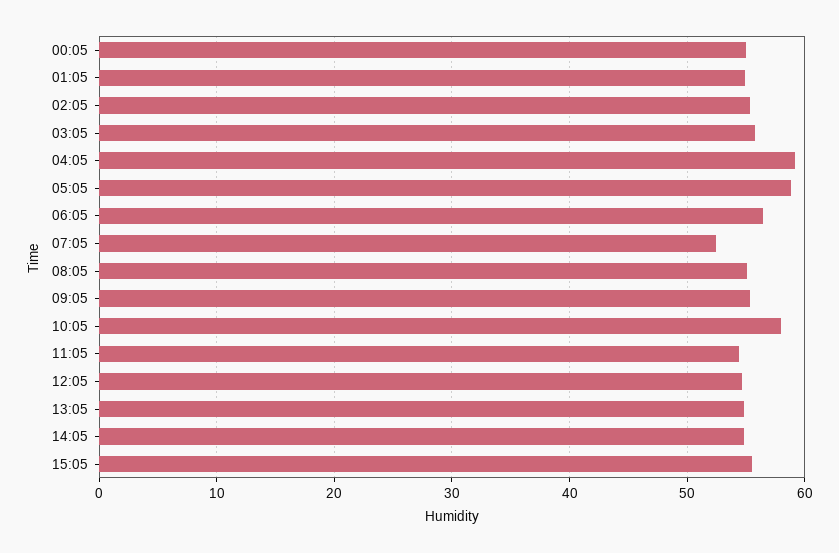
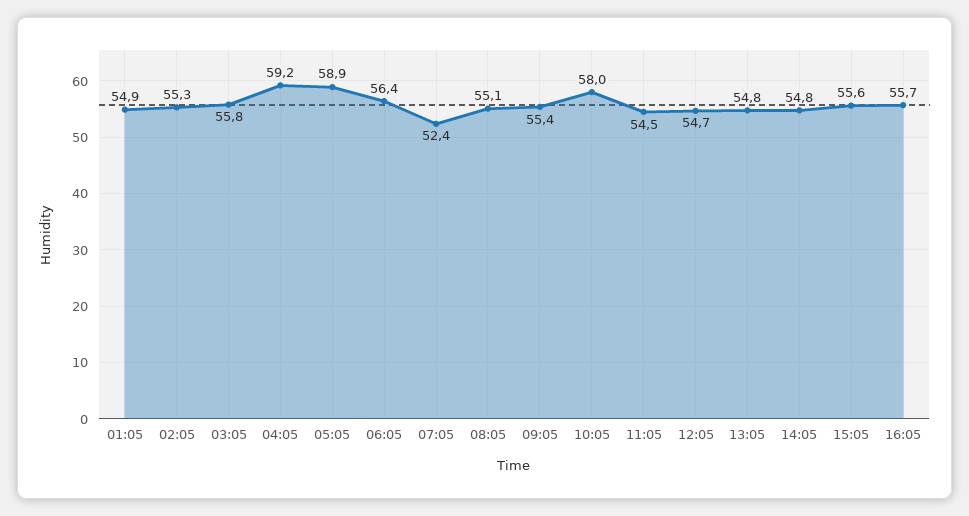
00:05: 55 -> none
16:05: none -> 55.7

